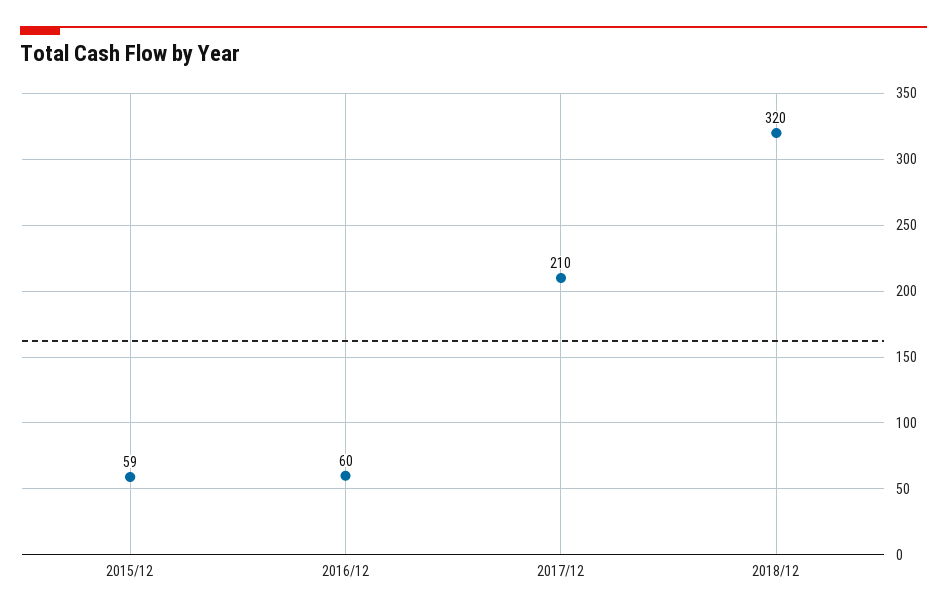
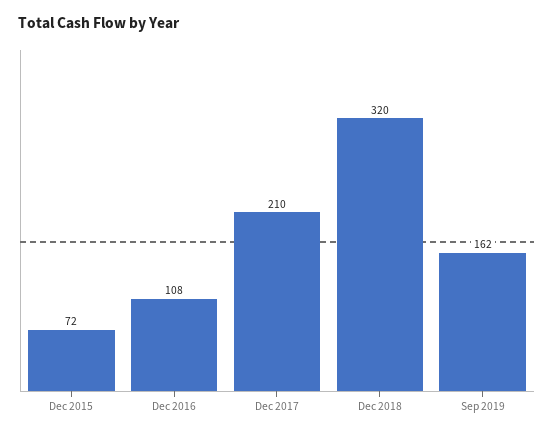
2015/12: 59 -> 72
2016/12: 60 -> 108
Sep 2019: none -> 162

